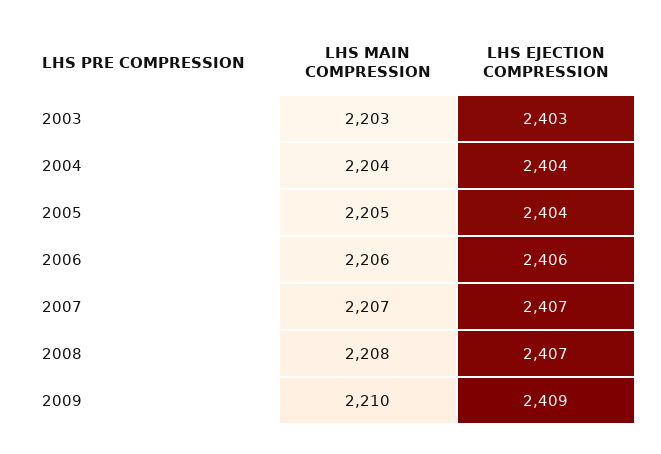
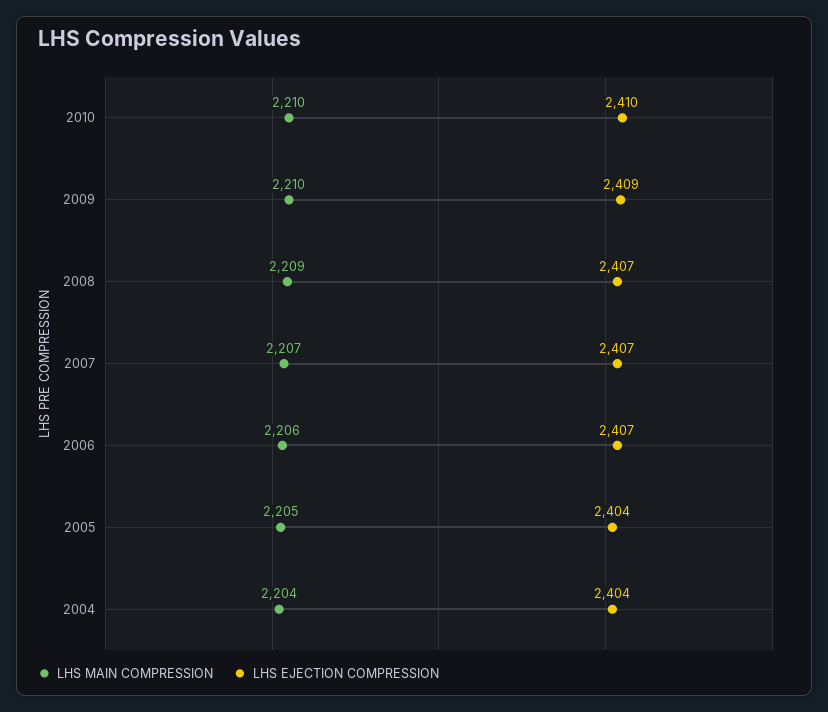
LHS MAIN COMPRESSION, 2003: 2203 -> none
LHS EJECTION COMPRESSION, 2003: 2403 -> none
LHS EJECTION COMPRESSION, 2006: 2406 -> 2407
LHS MAIN COMPRESSION, 2008: 2208 -> 2209
LHS MAIN COMPRESSION, 2010: none -> 2210
LHS EJECTION COMPRESSION, 2010: none -> 2410

